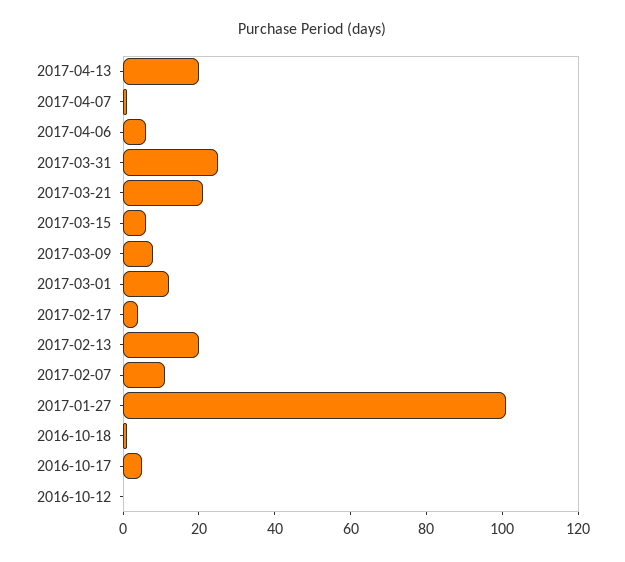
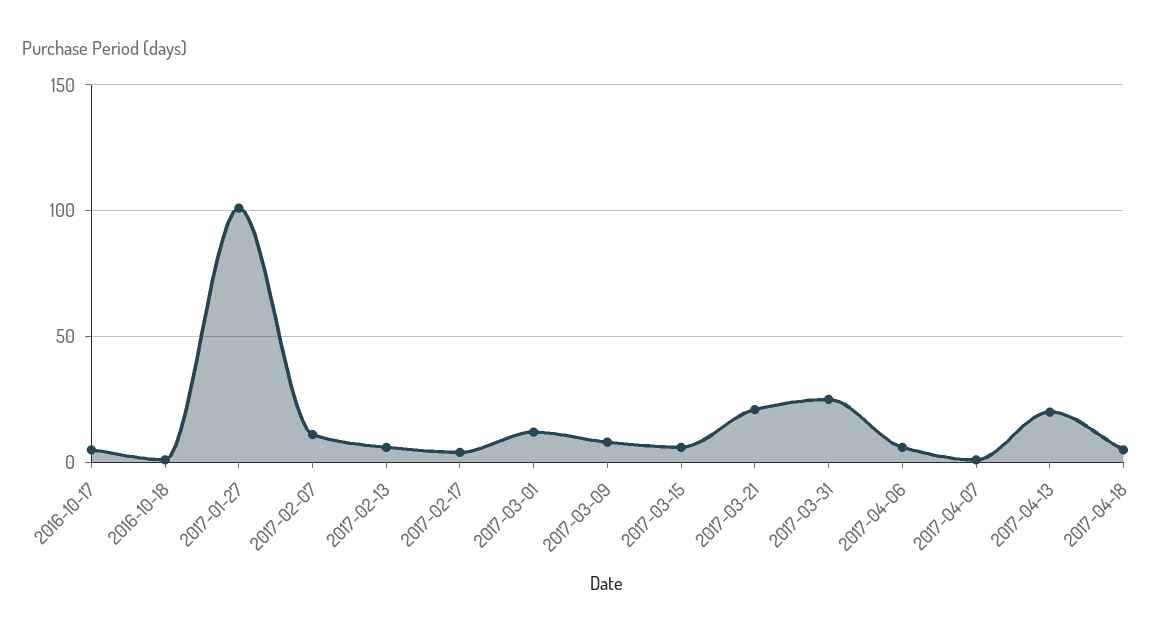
2017-02-13: 20 -> 5
2016-10-12: 0 -> none
2017-04-18: none -> 5

